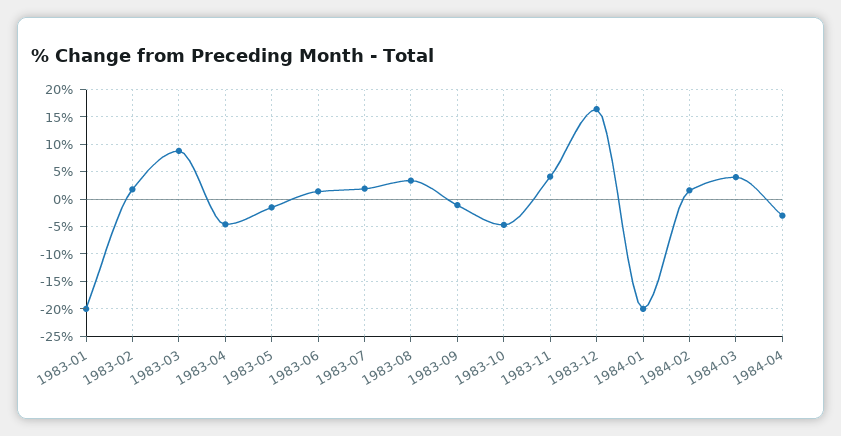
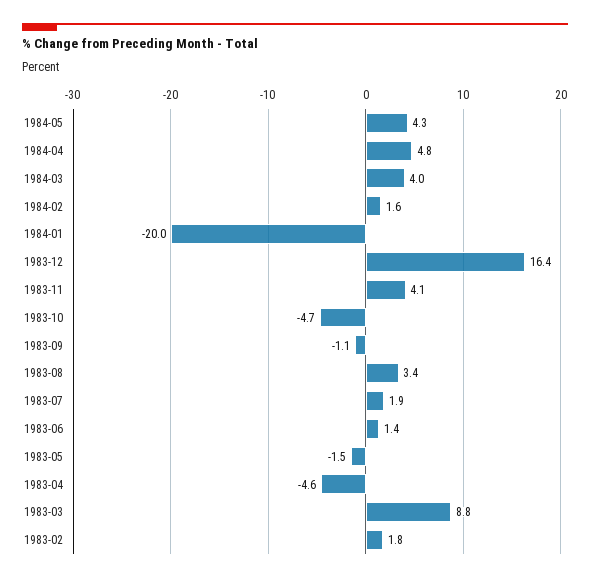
1983-01: -20 -> none
1984-04: -2.5 -> 4.8
1984-05: none -> 4.3

